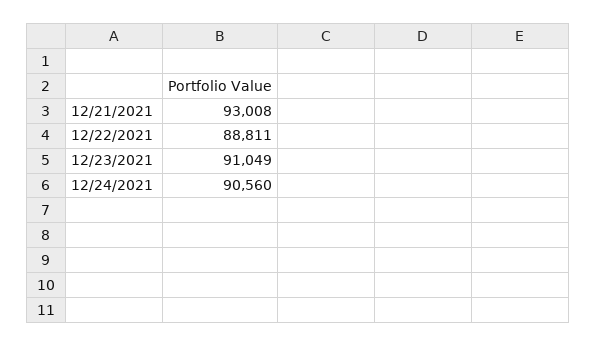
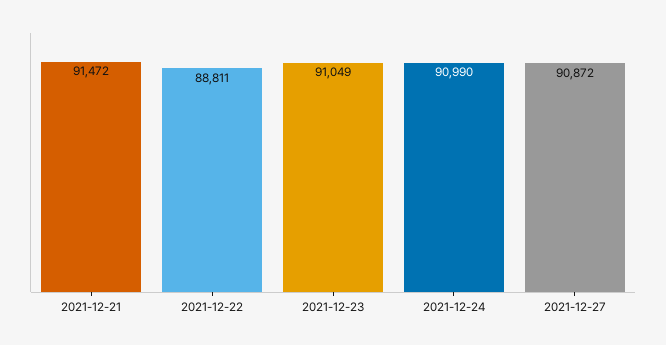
12/21/2021: 93008 -> 91472
12/24/2021: 90560 -> 90990
2021-12-27: none -> 90872

